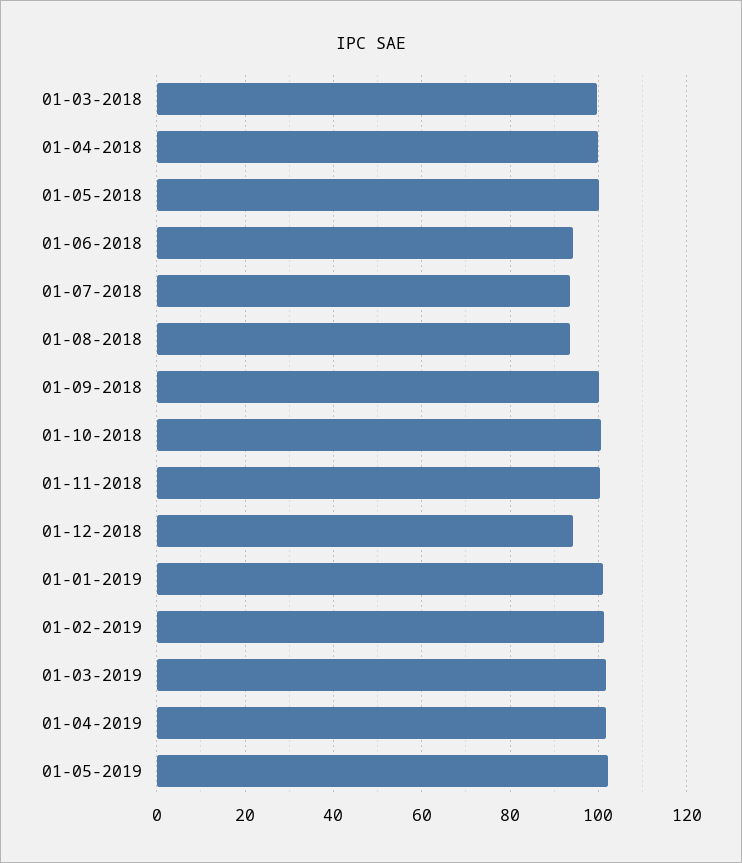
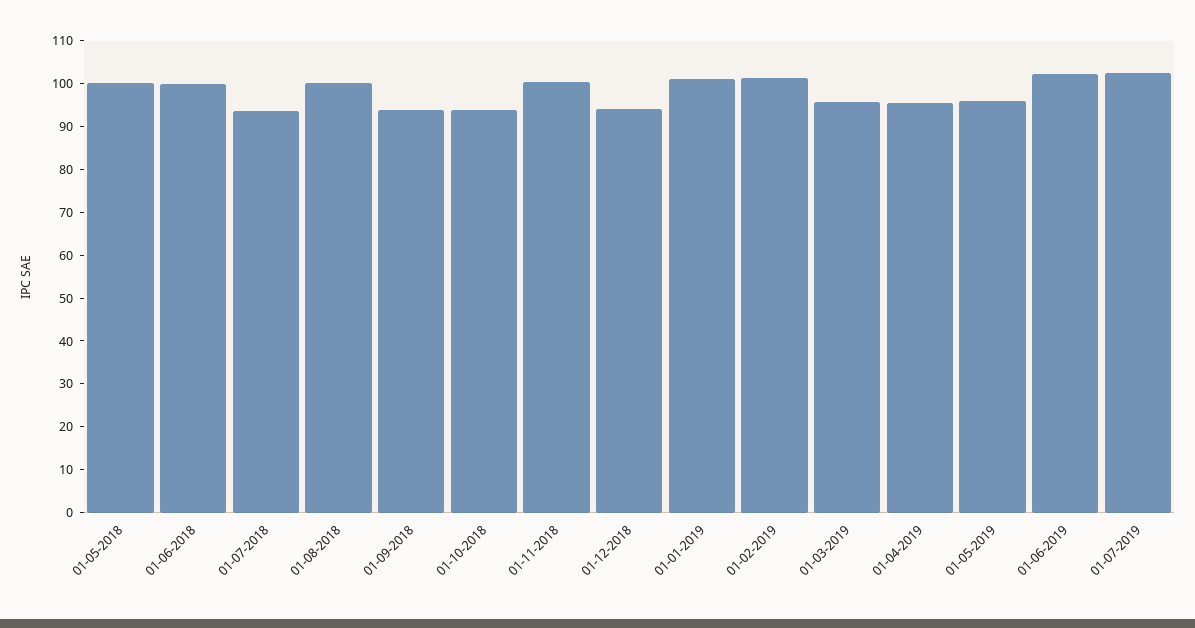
01-03-2018: 100 -> none
01-04-2018: 100 -> none
01-06-2018: 94 -> 100
01-08-2018: 94 -> 100
01-09-2018: 100 -> 94
01-10-2018: 100 -> 94
01-03-2019: 102 -> 96
01-04-2019: 102 -> 96
01-05-2019: 102 -> 96
01-06-2019: none -> 102
01-07-2019: none -> 102

